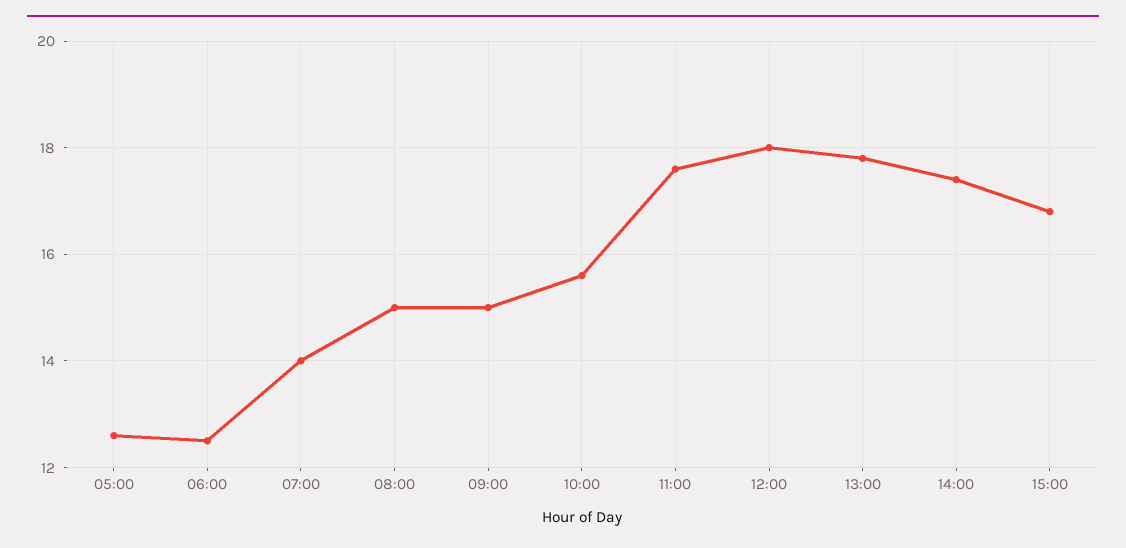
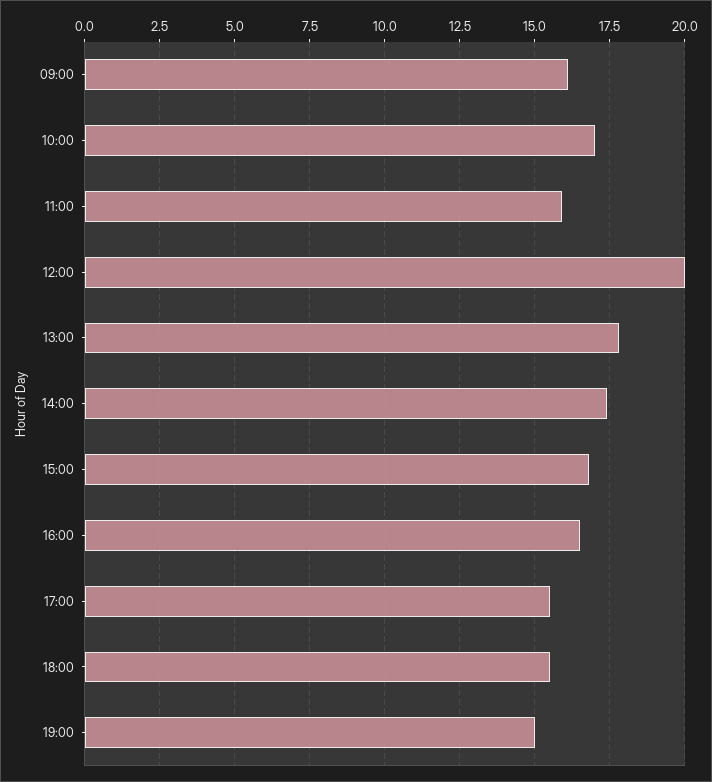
05:00: 12.5 -> none
06:00: 12.5 -> none
07:00: 14 -> none
08:00: 15 -> none
09:00: 15 -> 16
10:00: 15.5 -> 17
11:00: 17.5 -> 16
12:00: 18 -> 20
16:00: none -> 16.5
17:00: none -> 15.5
18:00: none -> 15.5
19:00: none -> 15

